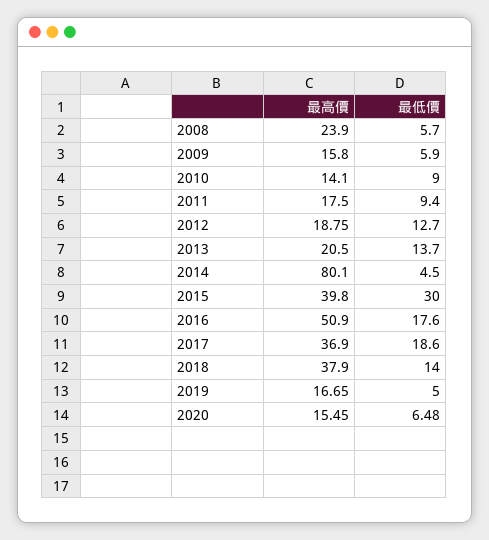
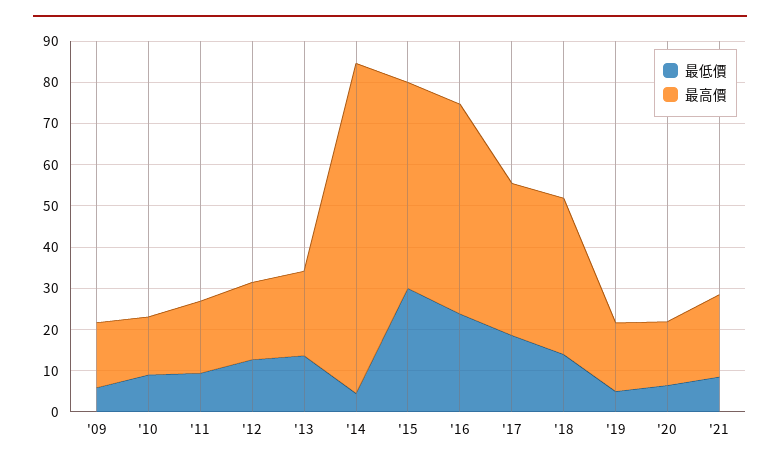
最高價, 2008: 23.9 -> none
最低價, 2008: 5.7 -> none
最高價, 2015: 39.8 -> 50
最低價, 2016: 17.6 -> 24
最低價, '21: none -> 8
最高價, '21: none -> 20

